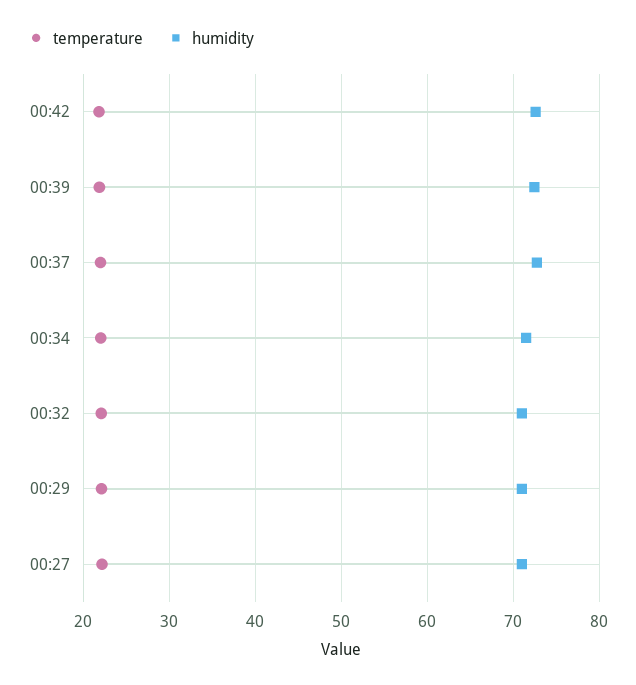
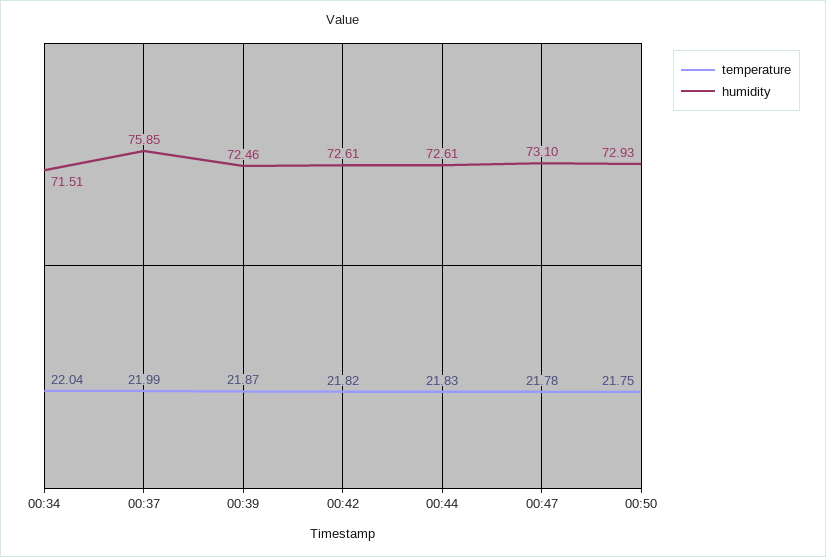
humidity, 00:37: 73 -> 75.85
temperature, 00:32: 22 -> none
humidity, 00:32: 71 -> none
temperature, 00:29: 22 -> none
humidity, 00:29: 71 -> none
temperature, 00:27: 22 -> none
humidity, 00:27: 71 -> none
temperature, 00:44: none -> 21.83
humidity, 00:44: none -> 72.61
temperature, 00:47: none -> 21.78
humidity, 00:47: none -> 73.1
temperature, 00:50: none -> 21.75
humidity, 00:50: none -> 72.93

